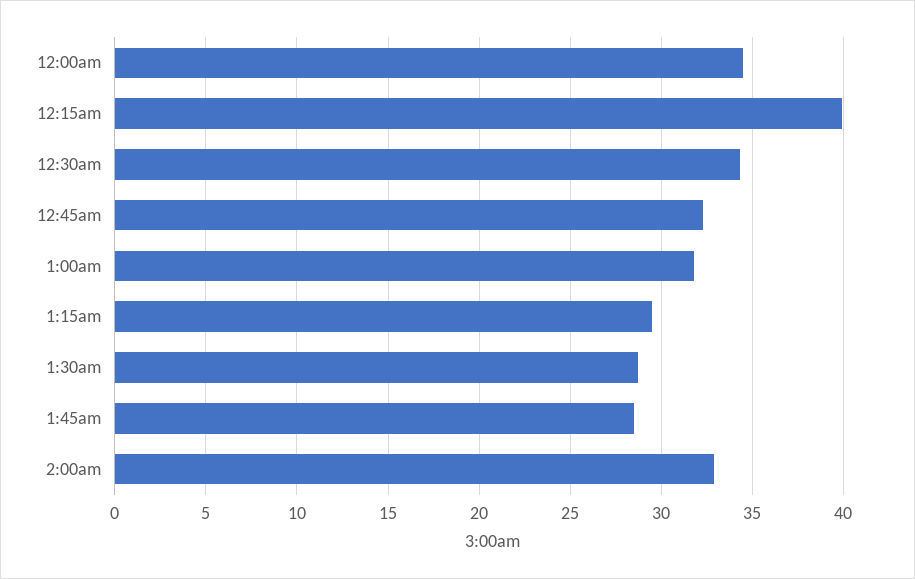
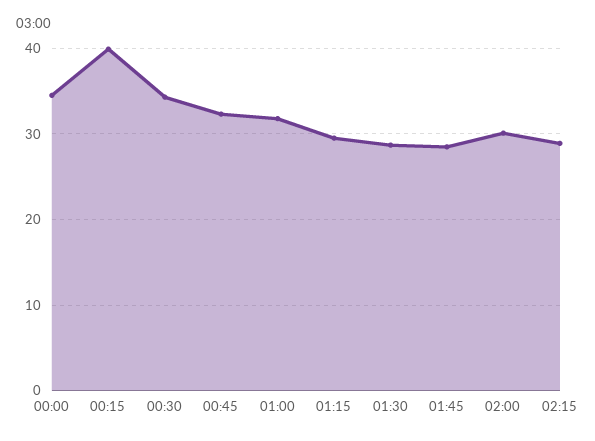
2:00am: 33 -> 30
02:15: none -> 29

